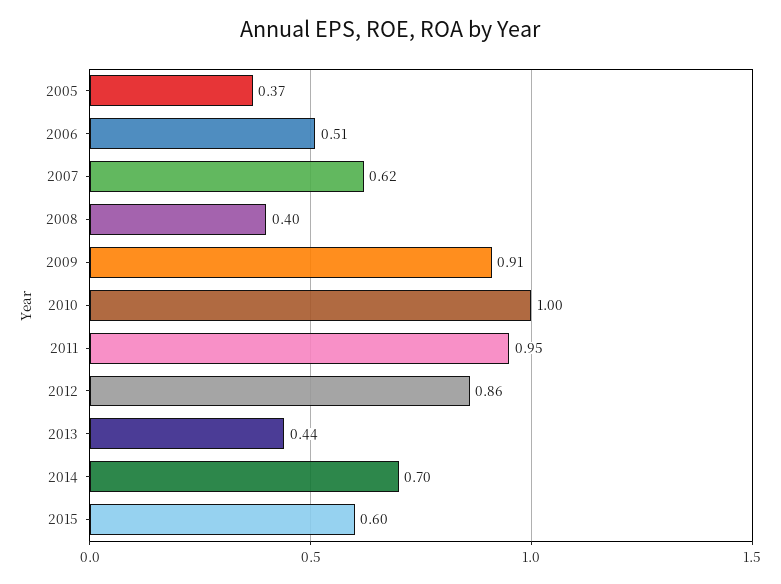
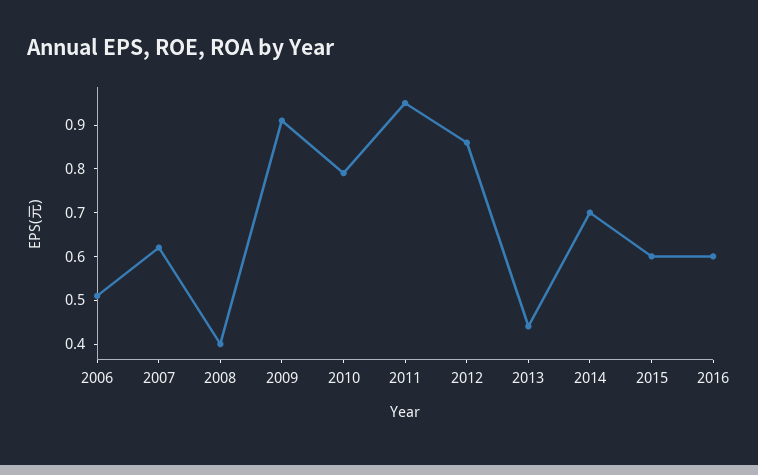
2005: 0.37 -> none
2010: 1 -> 0.8
2016: none -> 0.6

